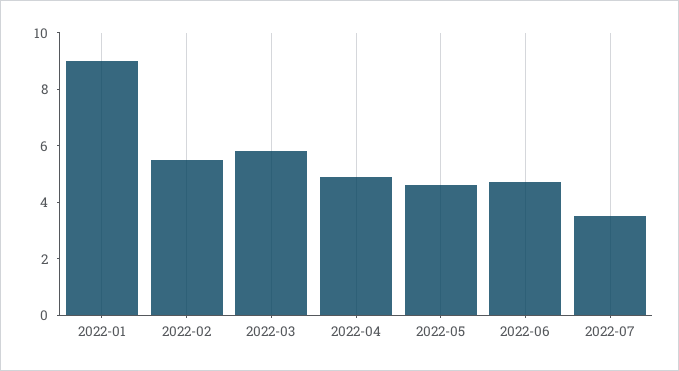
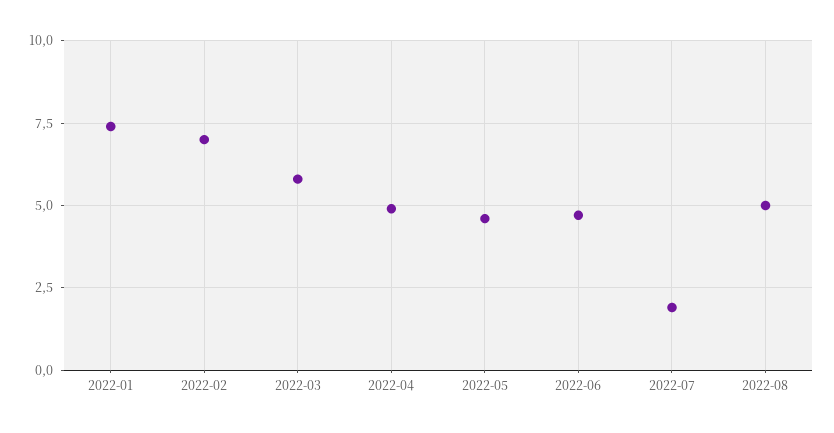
2022-01: 9 -> 7.5
2022-02: 5.5 -> 7
2022-07: 3.5 -> 2
2022-08: none -> 5

